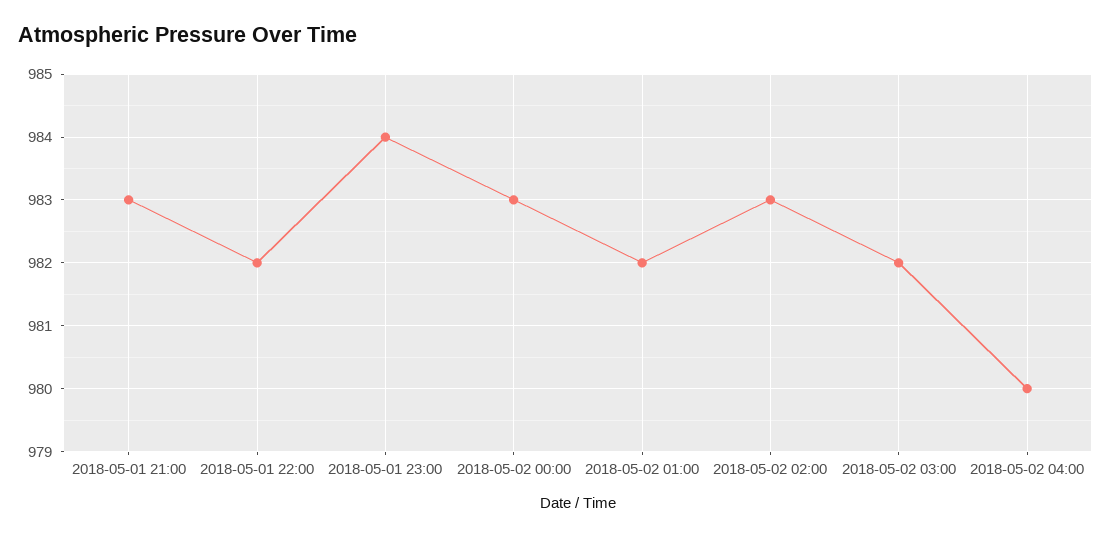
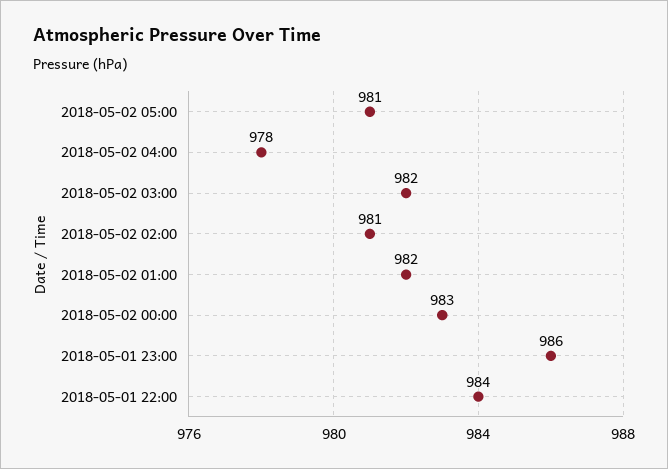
2018-05-01 21:00: 983 -> none
2018-05-01 22:00: 982 -> 984
2018-05-01 23:00: 984 -> 986
2018-05-02 02:00: 983 -> 981
2018-05-02 04:00: 980 -> 978
2018-05-02 05:00: none -> 981

